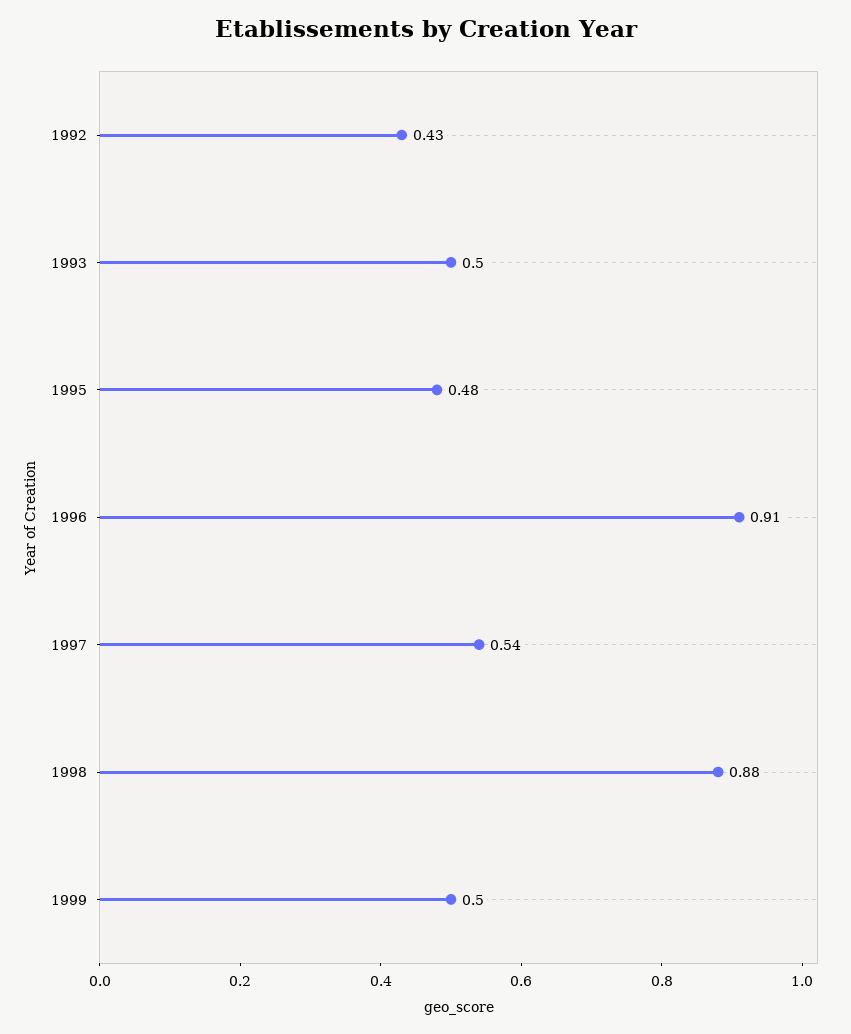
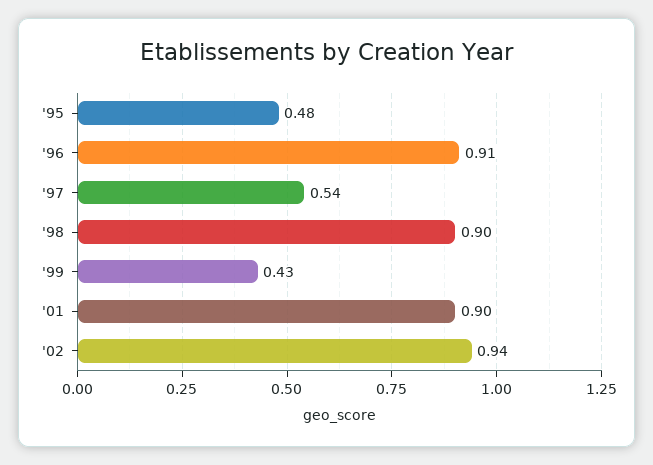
1992: 0.43 -> none
1993: 0.5 -> none
1998: 0.88 -> 0.9
1999: 0.5 -> 0.43
'01: none -> 0.9
'02: none -> 0.94

